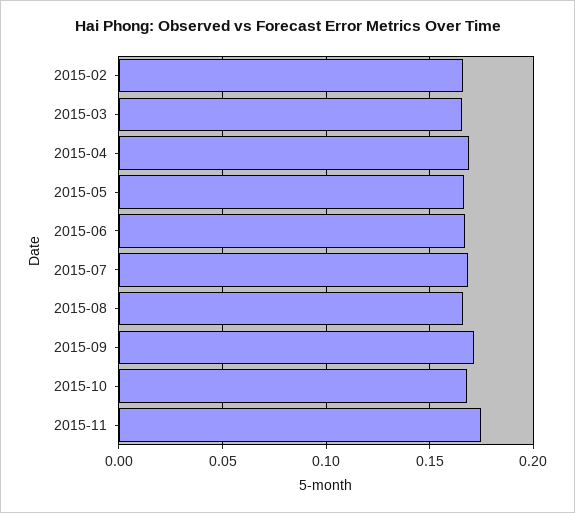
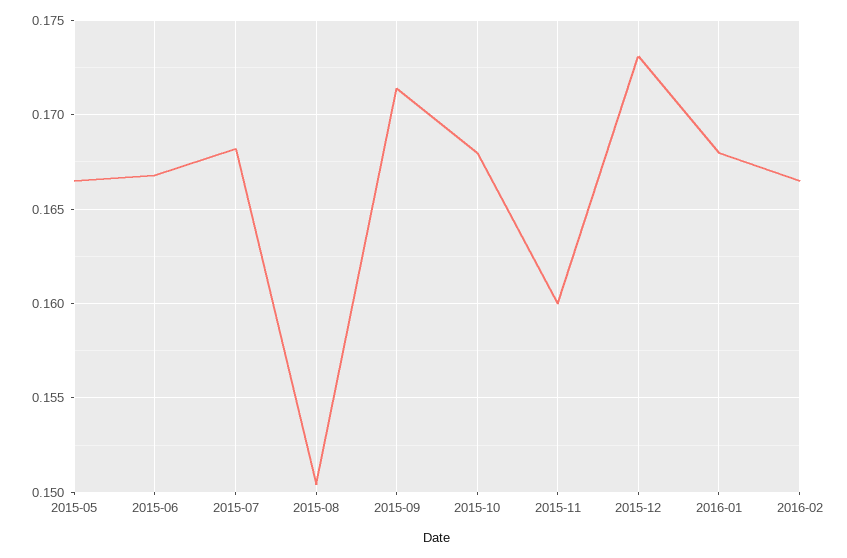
2015-02: 0.165 -> none
2015-03: 0.165 -> none
2015-04: 0.17 -> none
2015-08: 0.165 -> 0.1505
2015-11: 0.175 -> 0.16
2015-12: none -> 0.173
2016-01: none -> 0.168
2016-02: none -> 0.1665

